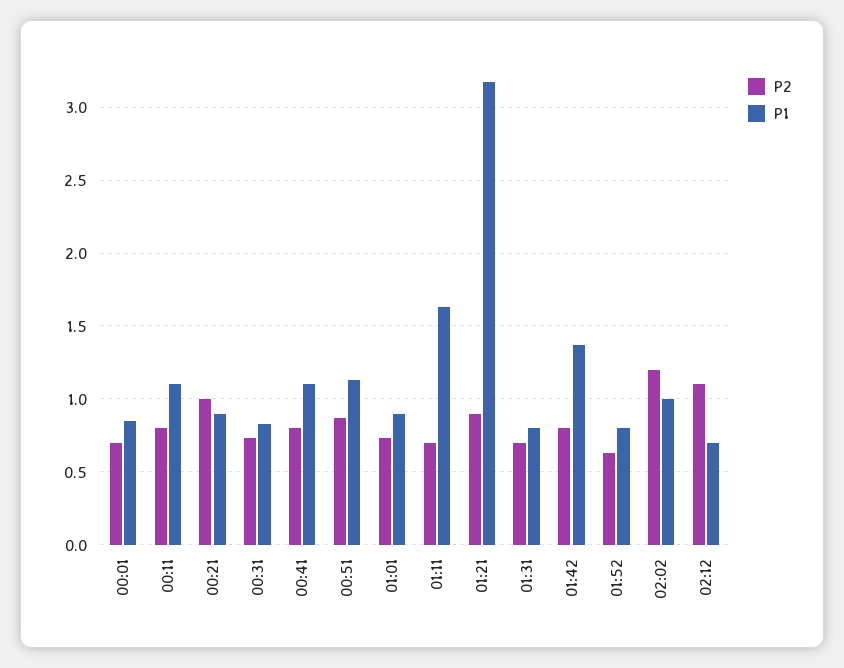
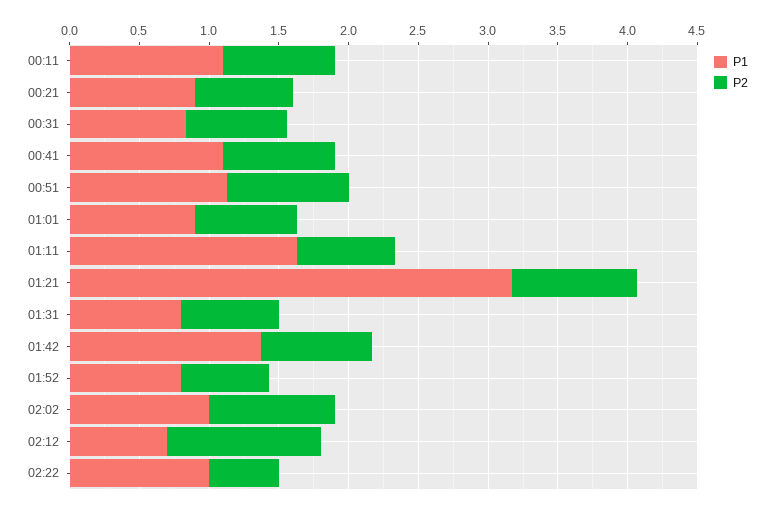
P2, 00:01: 0.7 -> none
P1, 00:01: 0.85 -> none
P2, 00:21: 1 -> 0.7
P2, 02:02: 1.2 -> 0.9
P1, 02:22: none -> 1
P2, 02:22: none -> 0.5

